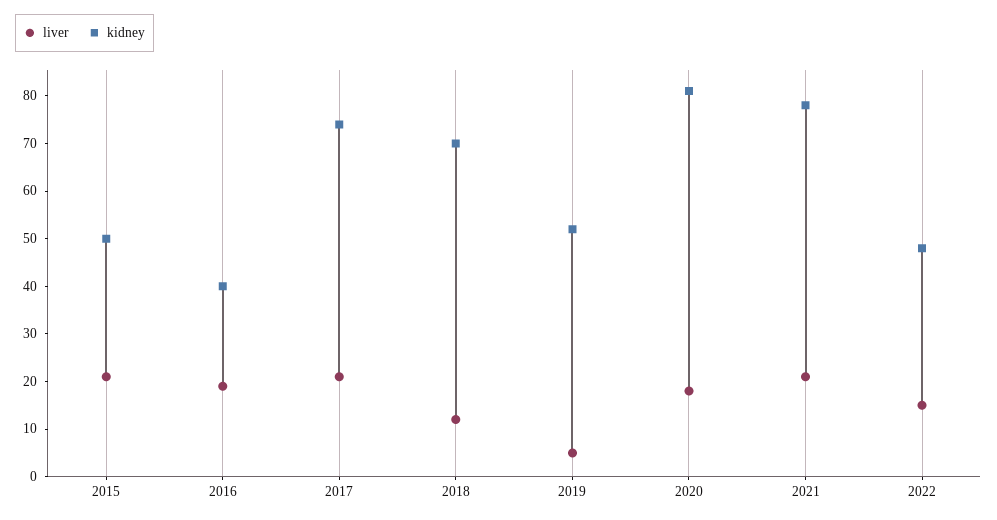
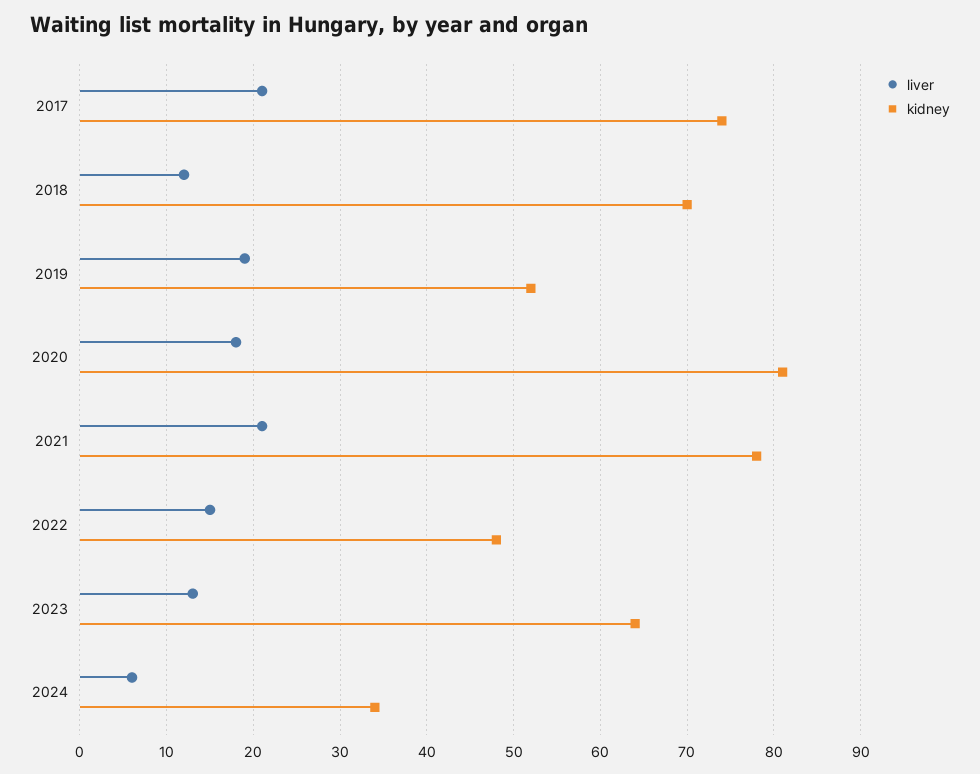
liver, 2015: 20 -> none
kidney, 2015: 50 -> none
liver, 2016: 20 -> none
kidney, 2016: 40 -> none
liver, 2019: 5 -> 19
liver, 2023: none -> 13
kidney, 2023: none -> 64
liver, 2024: none -> 6
kidney, 2024: none -> 34

